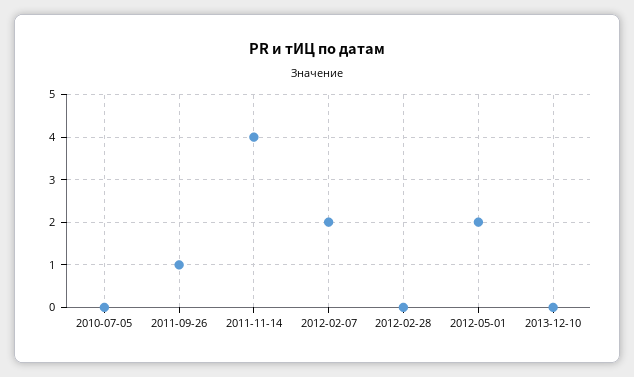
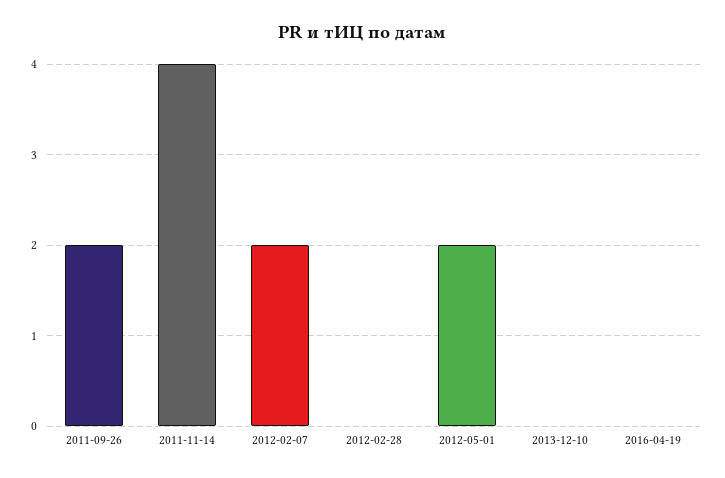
2010-07-05: 0 -> none
2011-09-26: 1 -> 2
2016-04-19: none -> 0

